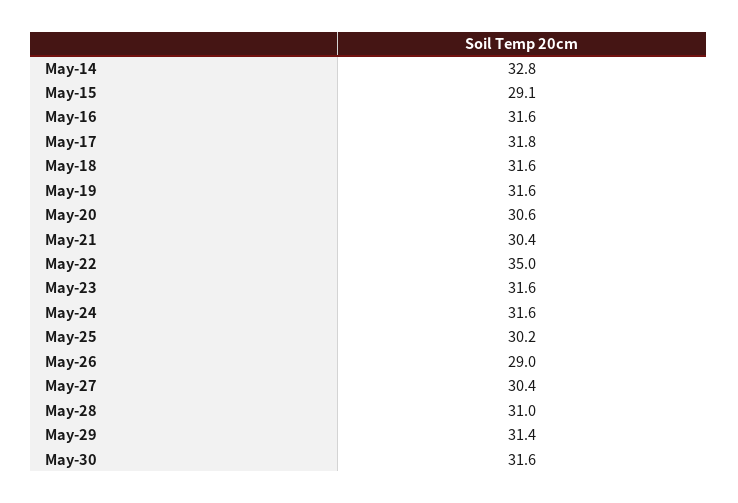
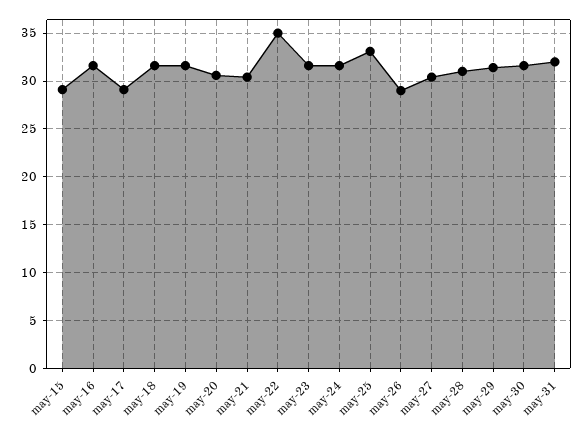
May-14: 32.8 -> none
May-17: 31.8 -> 29
May-25: 30.2 -> 33
may-31: none -> 32

